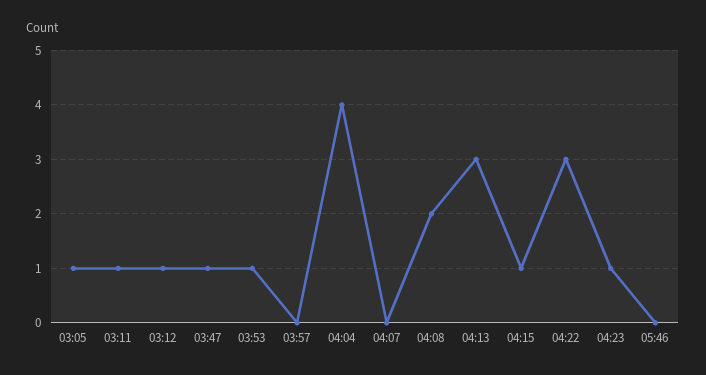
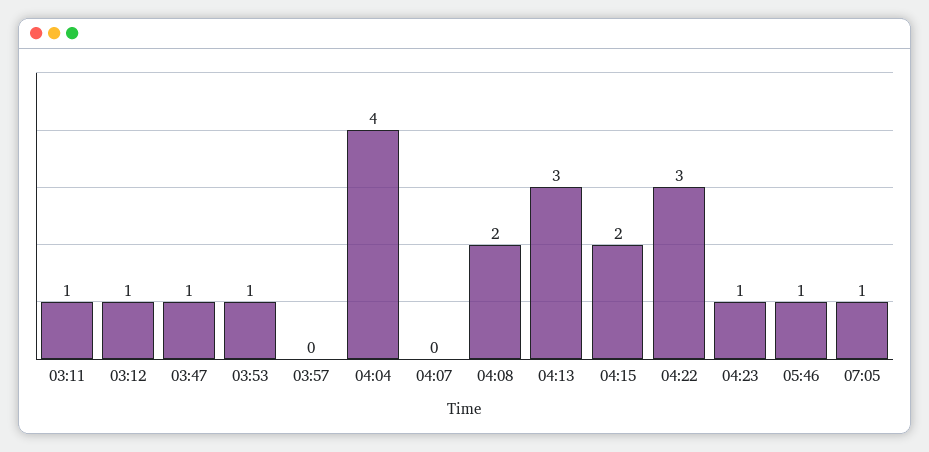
03:05: 1 -> none
04:15: 1 -> 2
05:46: 0 -> 1
07:05: none -> 1

